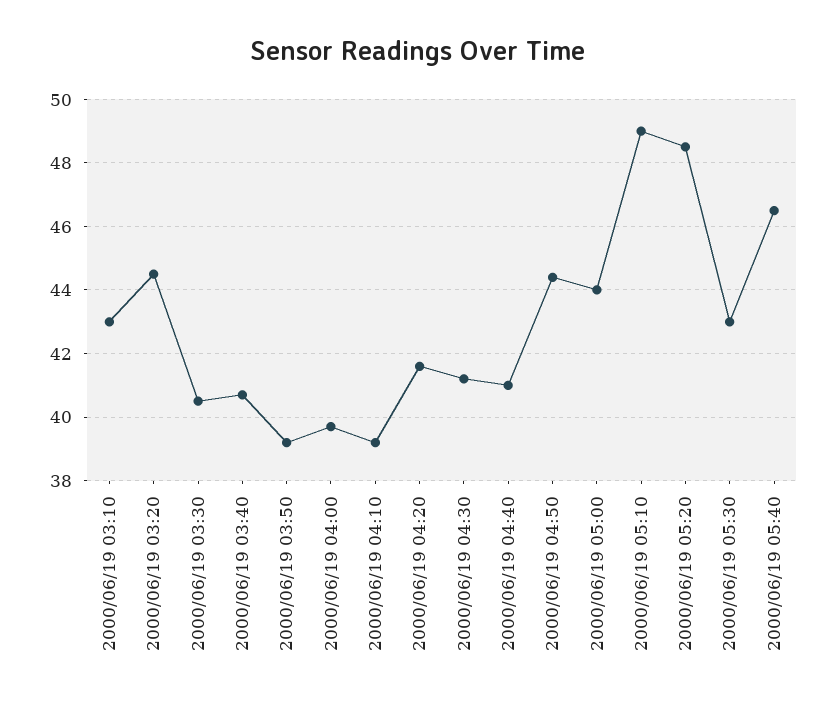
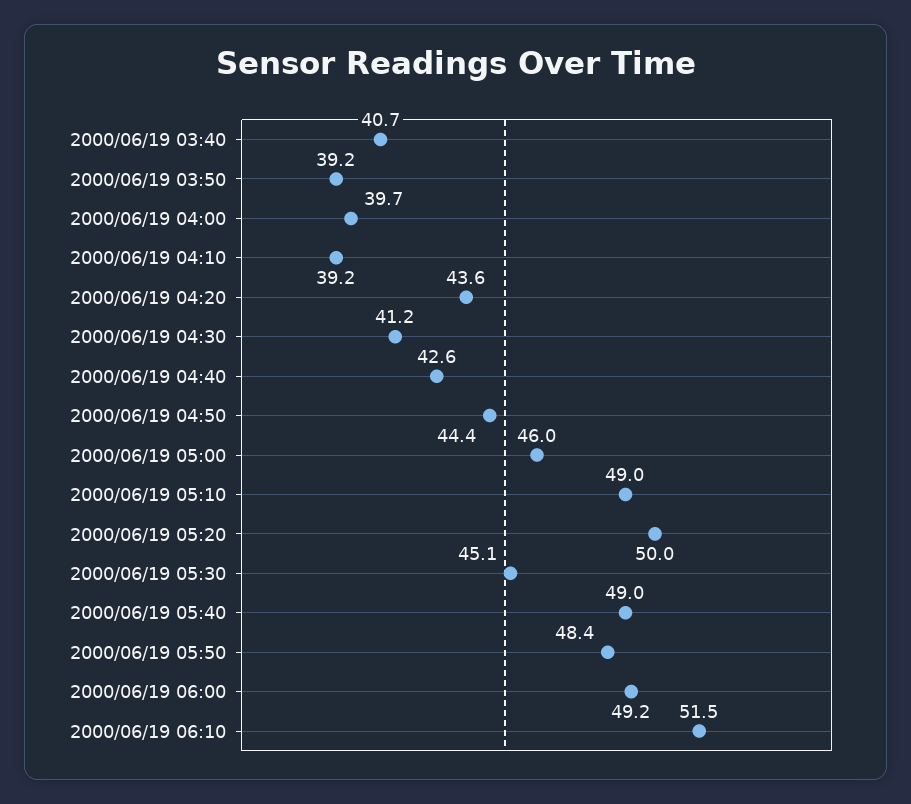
2000/06/19 03:10: 43 -> none
2000/06/19 03:20: 44.5 -> none
2000/06/19 03:30: 40.5 -> none
2000/06/19 04:20: 41.5 -> 43.6
2000/06/19 04:40: 41 -> 42.6
2000/06/19 05:00: 44 -> 46
2000/06/19 05:20: 48.5 -> 50
2000/06/19 05:30: 43 -> 45.1
2000/06/19 05:40: 46.5 -> 49
2000/06/19 05:50: none -> 48.4
2000/06/19 06:00: none -> 49.2
2000/06/19 06:10: none -> 51.5

